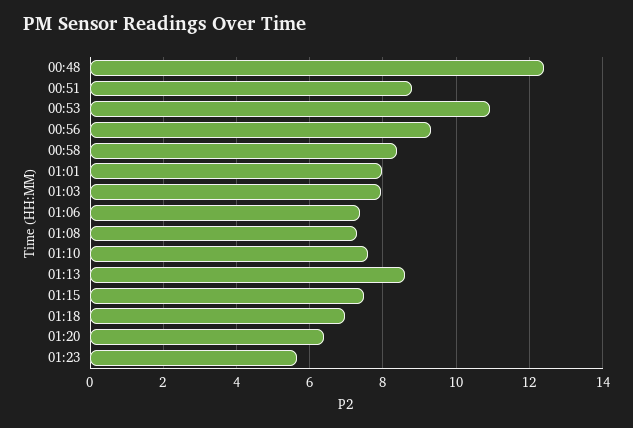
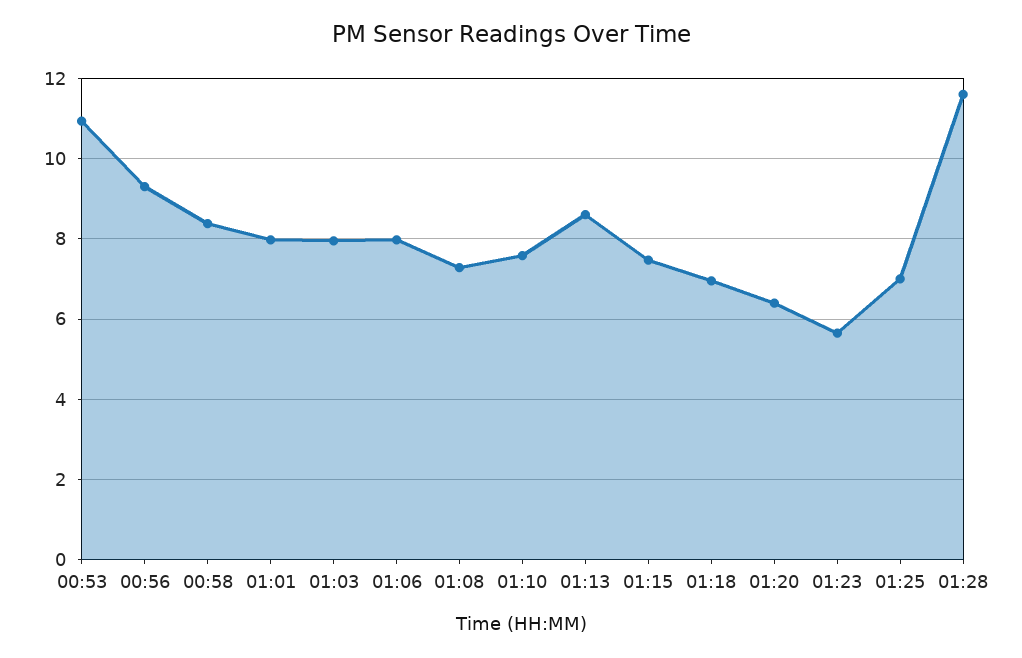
00:48: 12.4 -> none
00:51: 8.8 -> none
01:06: 7.4 -> 8
01:25: none -> 7
01:28: none -> 11.6

